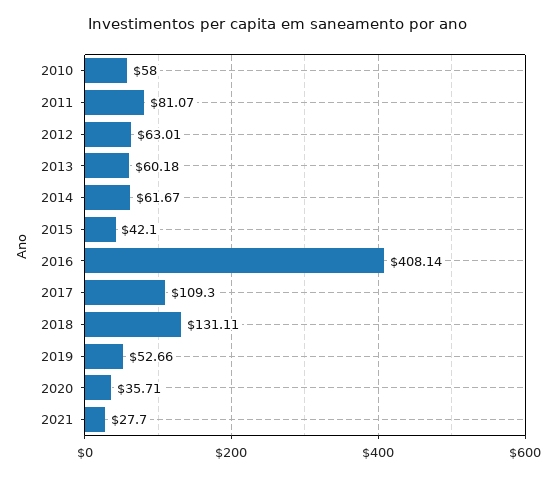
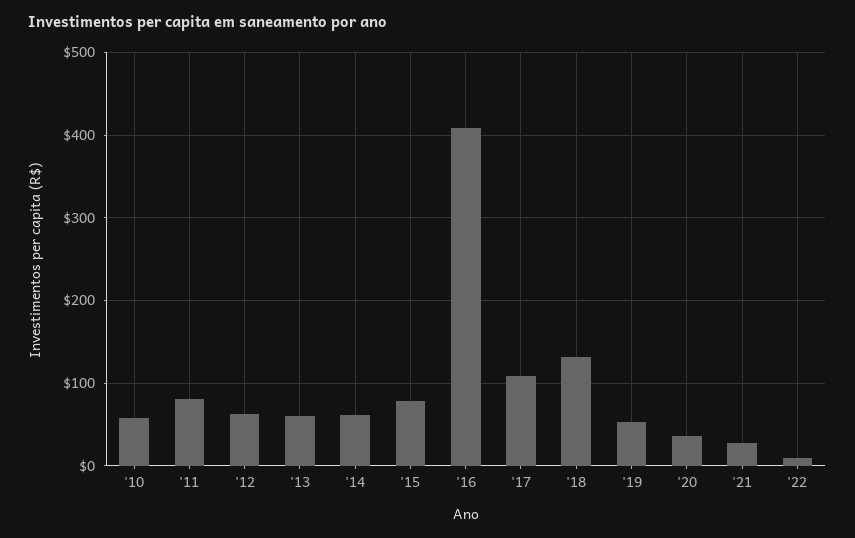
2015: 42.1 -> 80
'22: none -> 10

